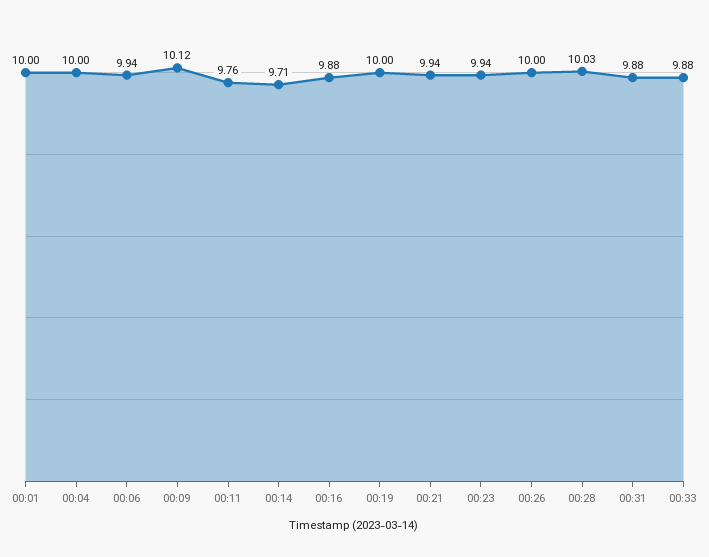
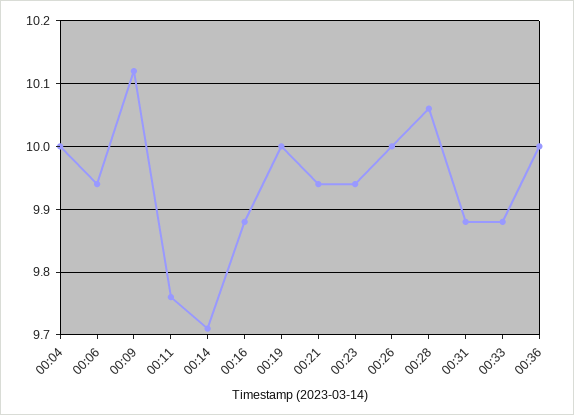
00:01: 10 -> none
00:28: 10.03 -> 10.06
00:36: none -> 10

